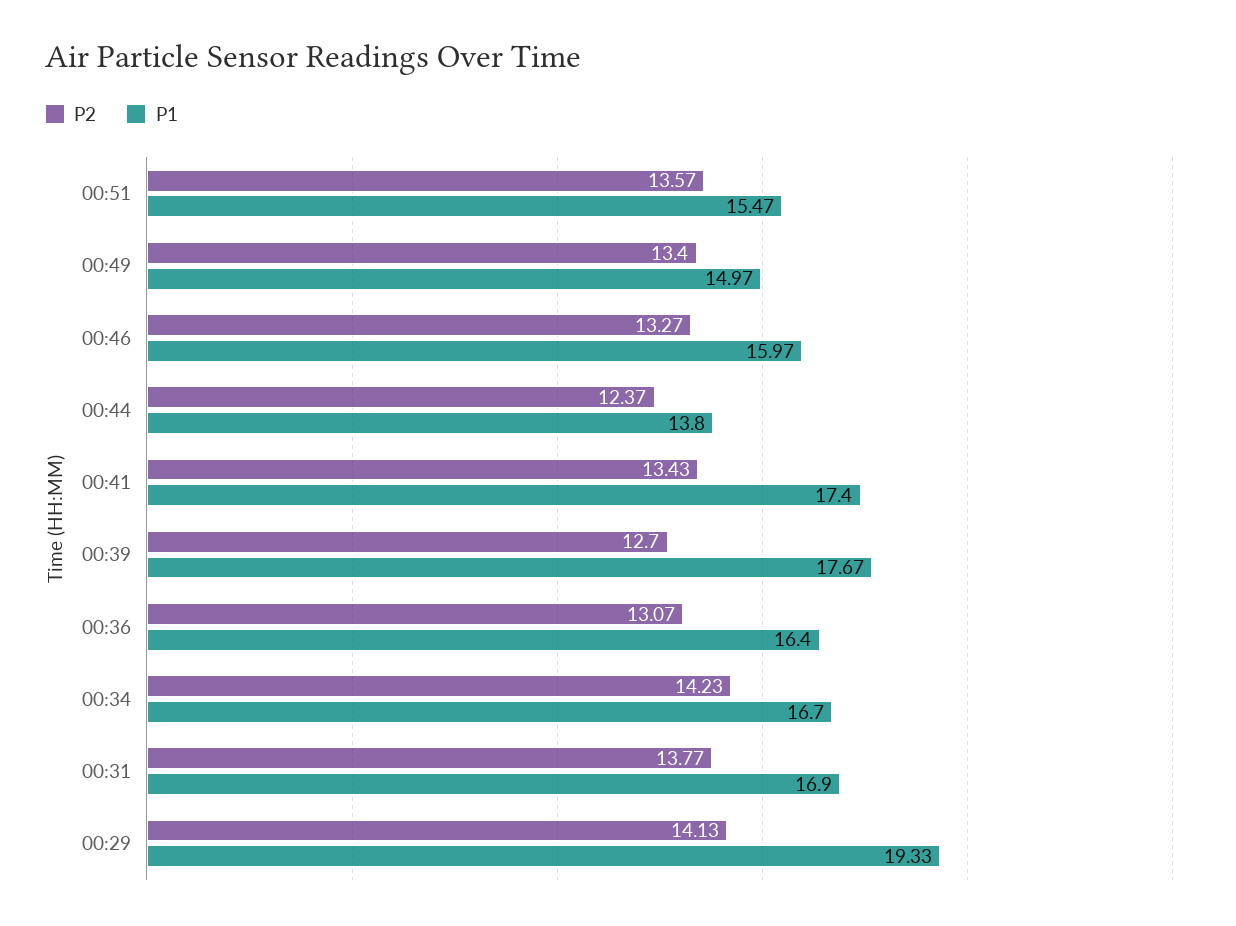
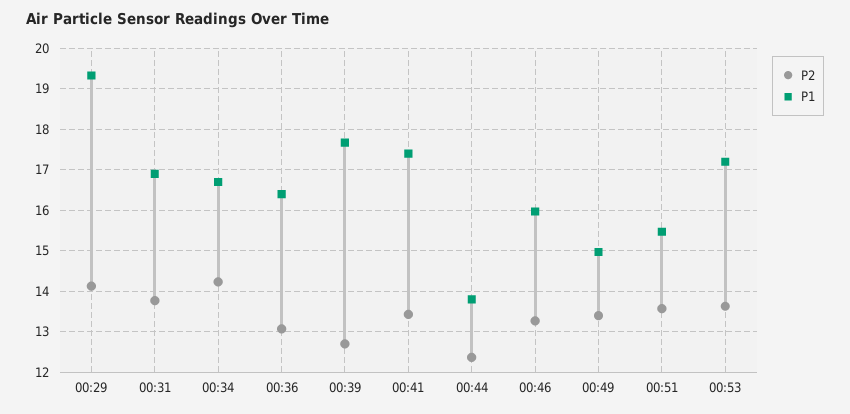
P2, 00:53: none -> 13.6
P1, 00:53: none -> 17.2

